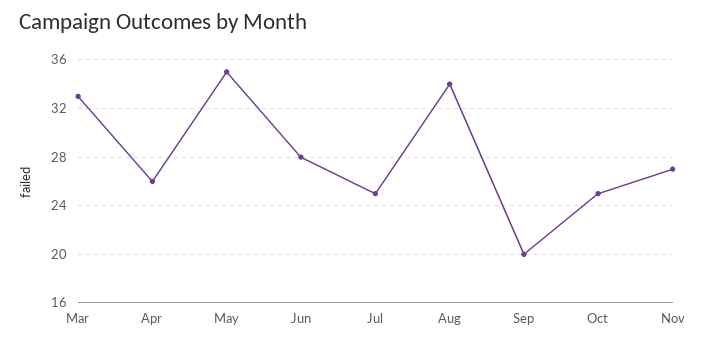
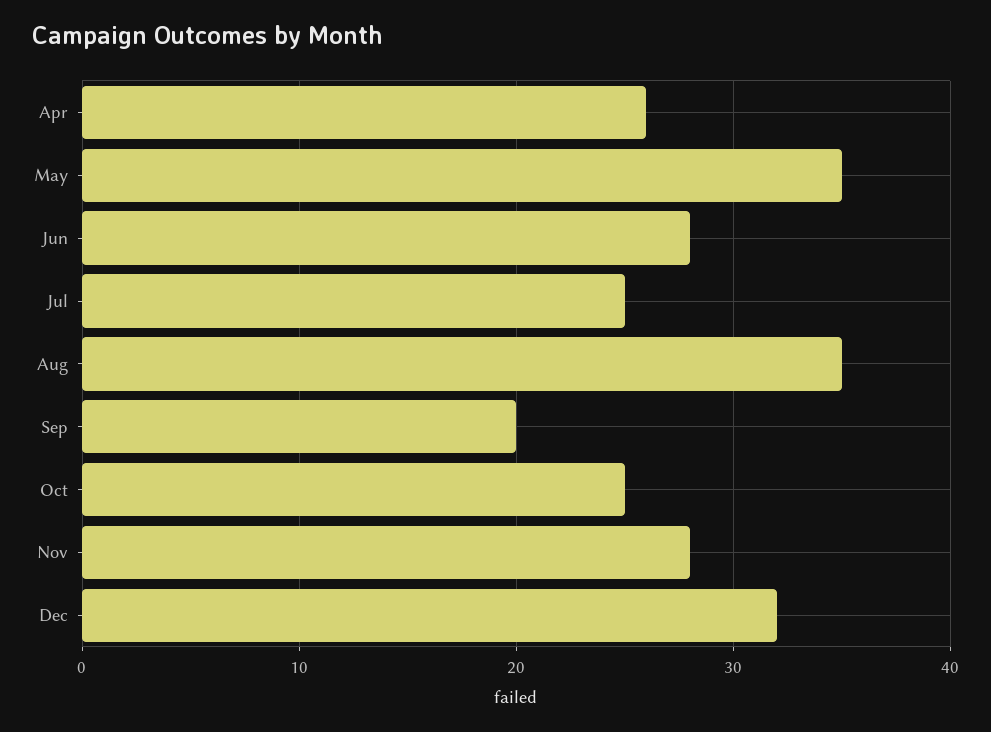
Mar: 33 -> none
Aug: 34 -> 35
Nov: 27 -> 28
Dec: none -> 32

